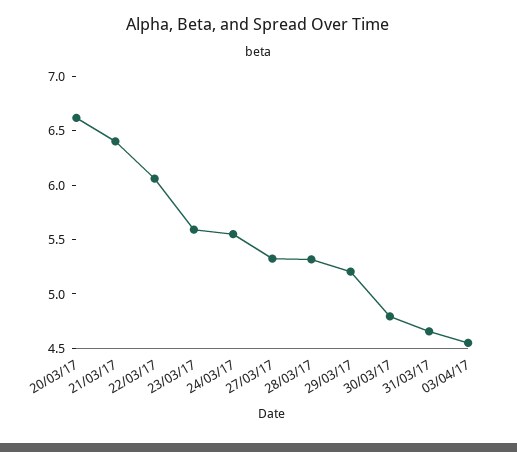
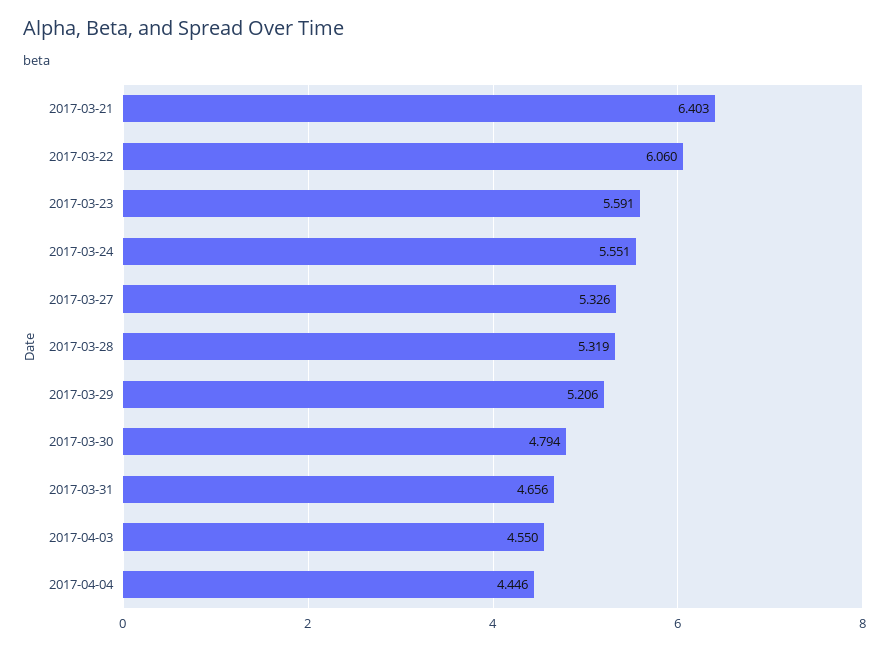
20/03/17: 6.6 -> none
2017-04-04: none -> 4.446

